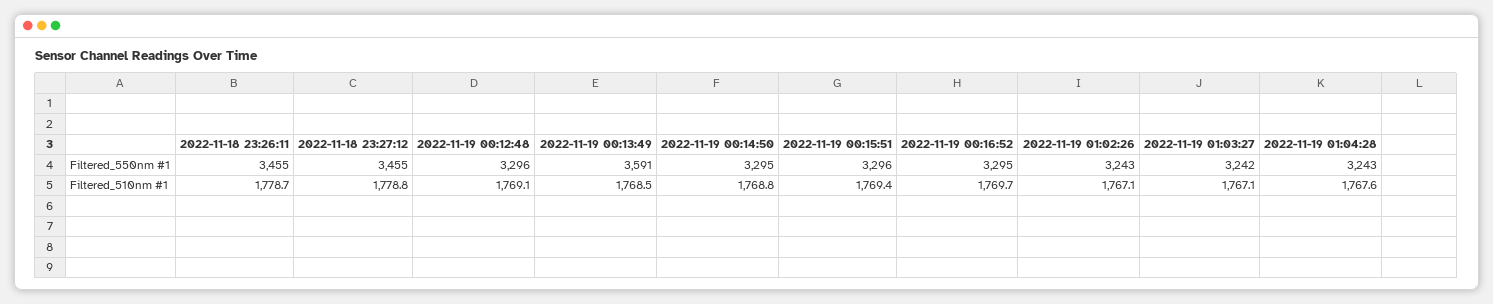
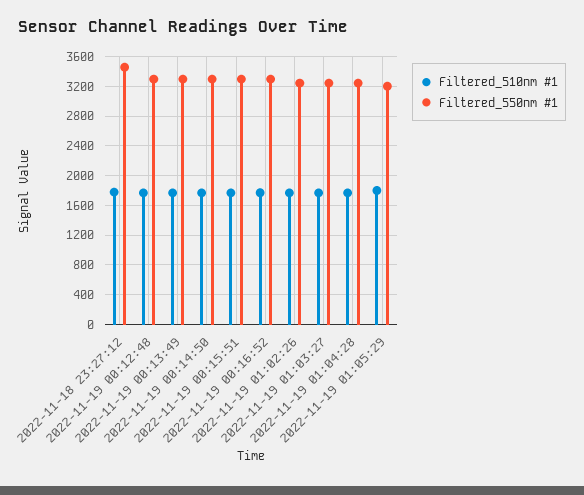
Filtered_550nm #1, 2022-11-18 23:26:11: 3455 -> none
Filtered_550nm #1, 2022-11-19 00:13:49: 3591 -> 3300
Filtered_510nm #1, 2022-11-18 23:26:11: 1778.7 -> none
Filtered_510nm #1, 2022-11-19 01:05:29: none -> 1800
Filtered_550nm #1, 2022-11-19 01:05:29: none -> 3200

